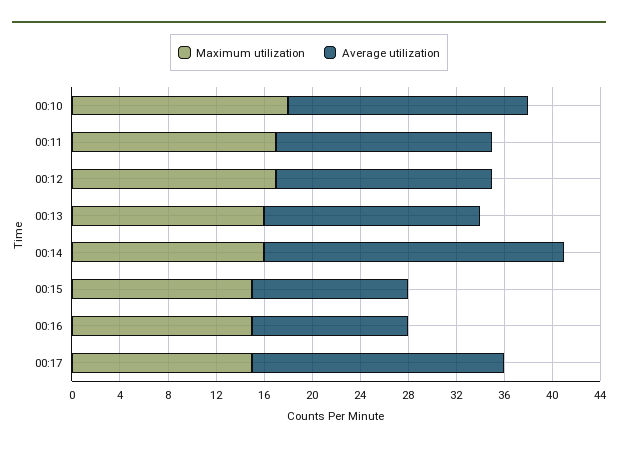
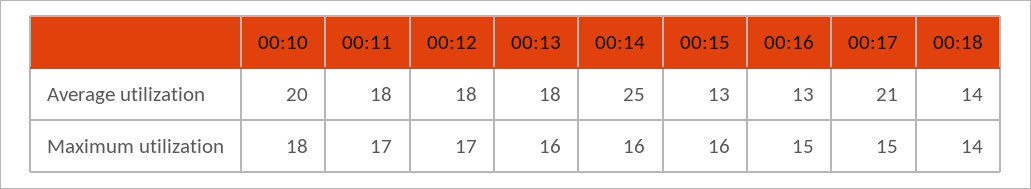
Maximum utilization, 00:15: 15 -> 16
Average utilization, 00:18: none -> 14
Maximum utilization, 00:18: none -> 14

